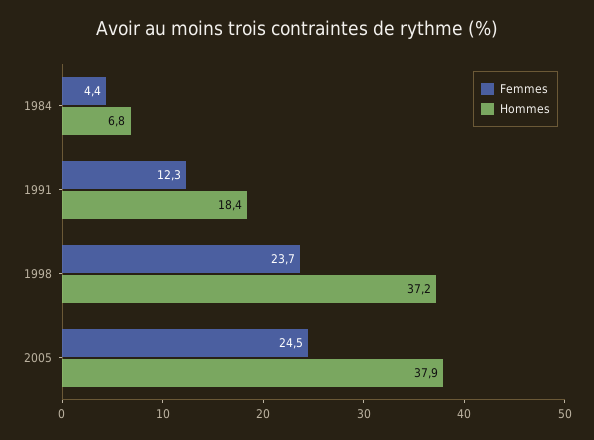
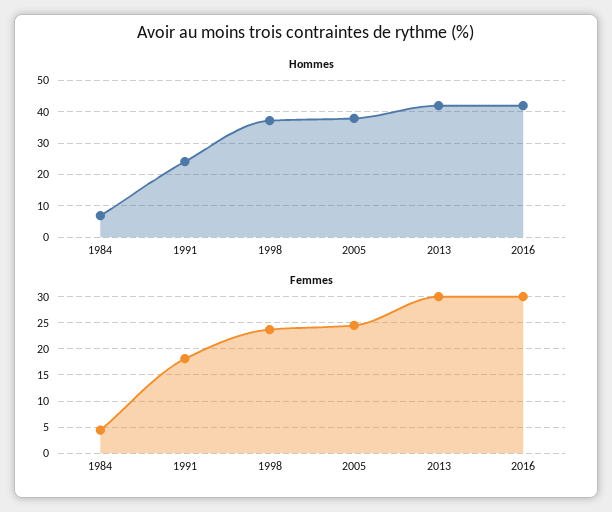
Femmes, 1991: 12.3 -> 17.5
Hommes, 1991: 18.4 -> 24
Hommes, 2013: none -> 42
Hommes, 2016: none -> 42
Femmes, 2013: none -> 30
Femmes, 2016: none -> 30

